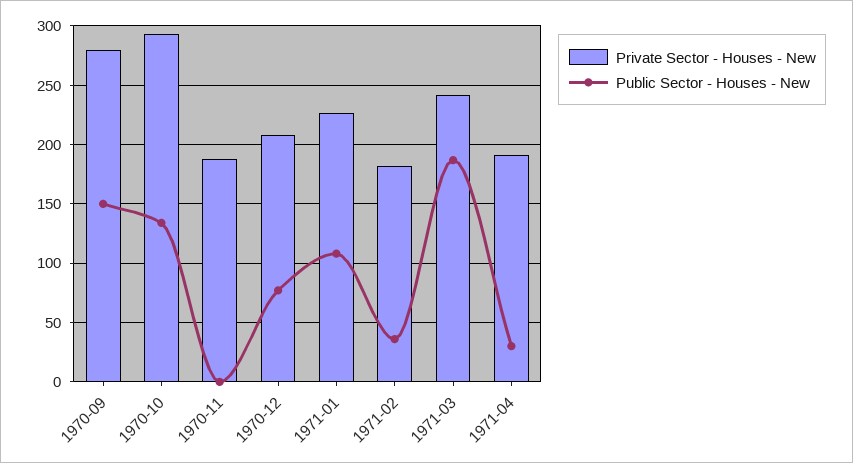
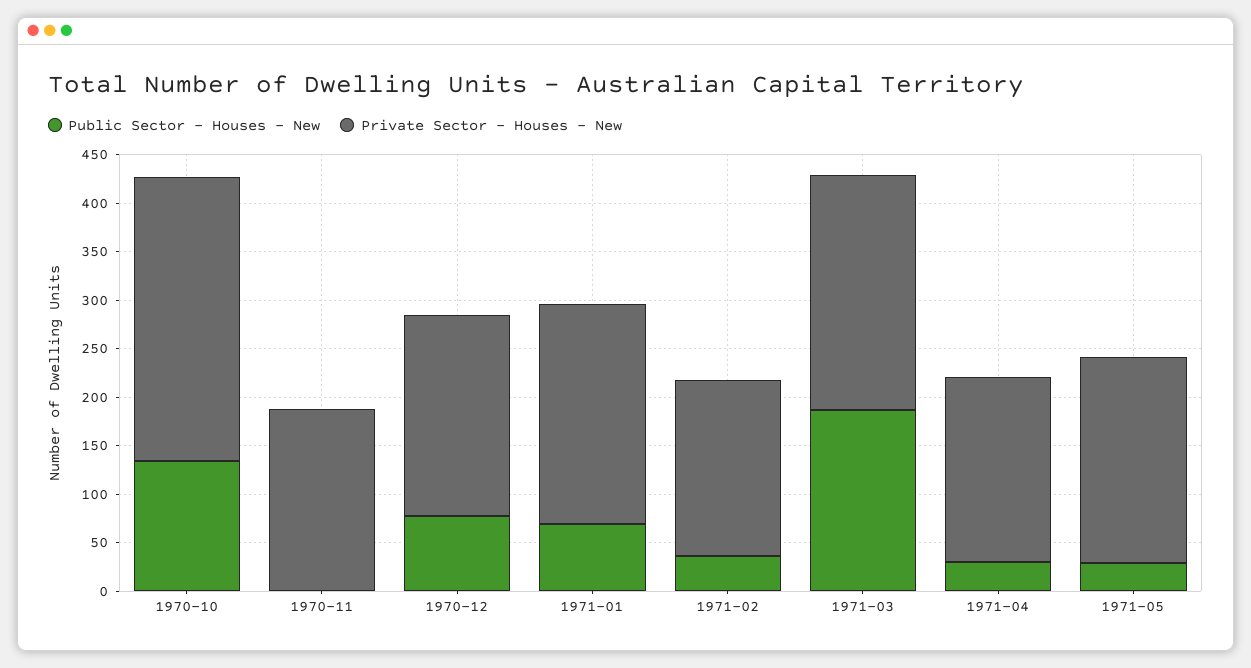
Private Sector - Houses - New, 1970-09: 280 -> none
Public Sector - Houses - New, 1970-09: 150 -> none
Public Sector - Houses - New, 1971-01: 110 -> 70
Public Sector - Houses - New, 1971-05: none -> 30
Private Sector - Houses - New, 1971-05: none -> 210

